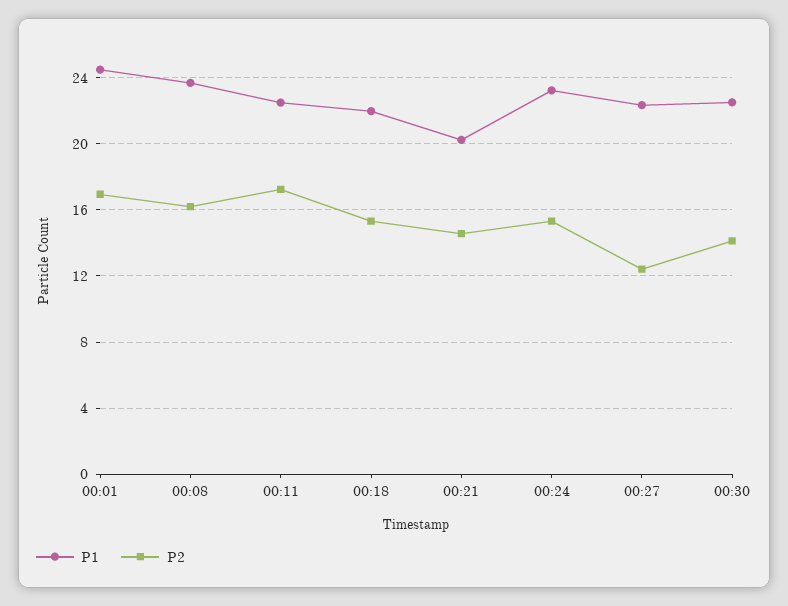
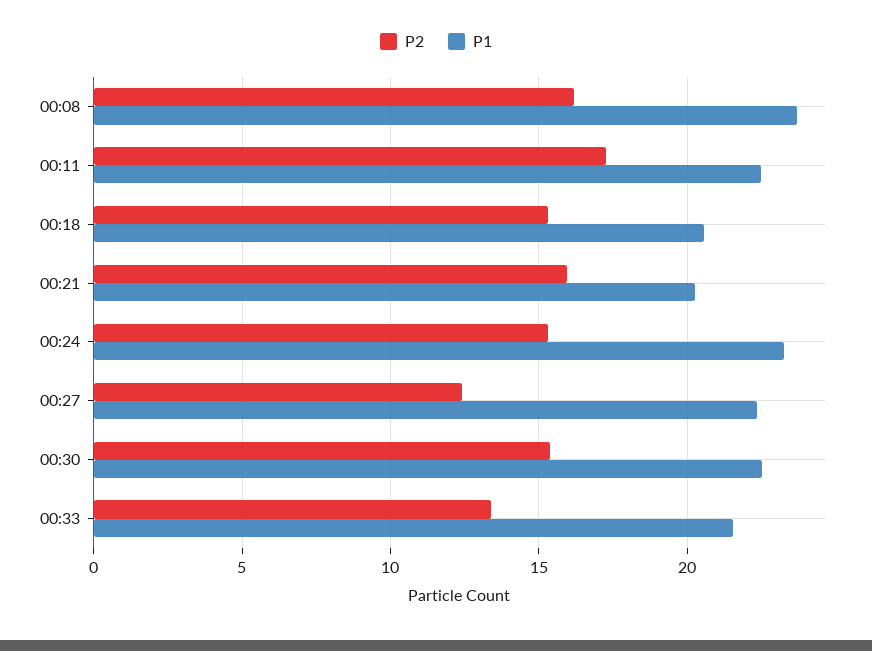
P1, 00:01: 24.5 -> none
P2, 00:01: 17 -> none
P1, 00:18: 22 -> 20.5
P2, 00:21: 14.5 -> 16
P2, 00:30: 14 -> 15.5
P2, 00:33: none -> 13.5
P1, 00:33: none -> 21.5

